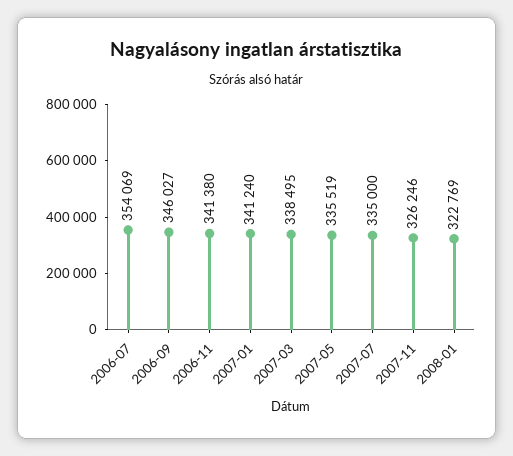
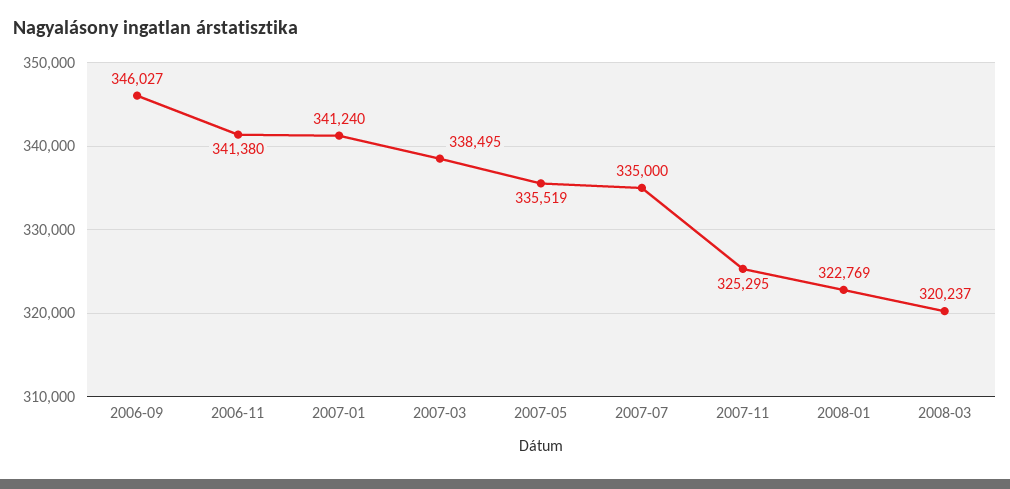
2006-07: 354069 -> none
2007-11: 326246 -> 325295
2008-03: none -> 320237

